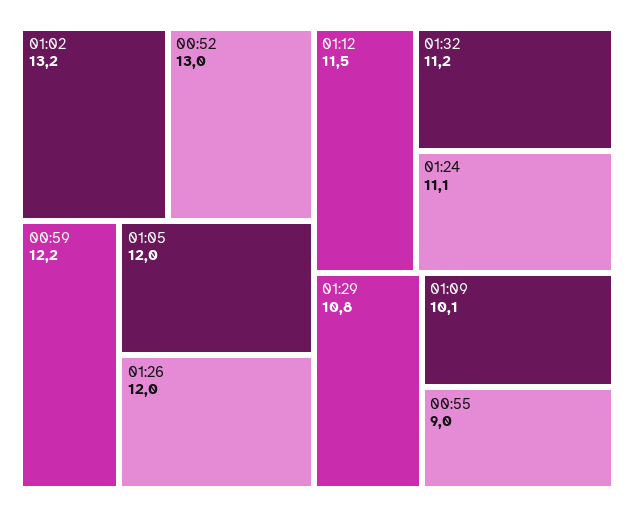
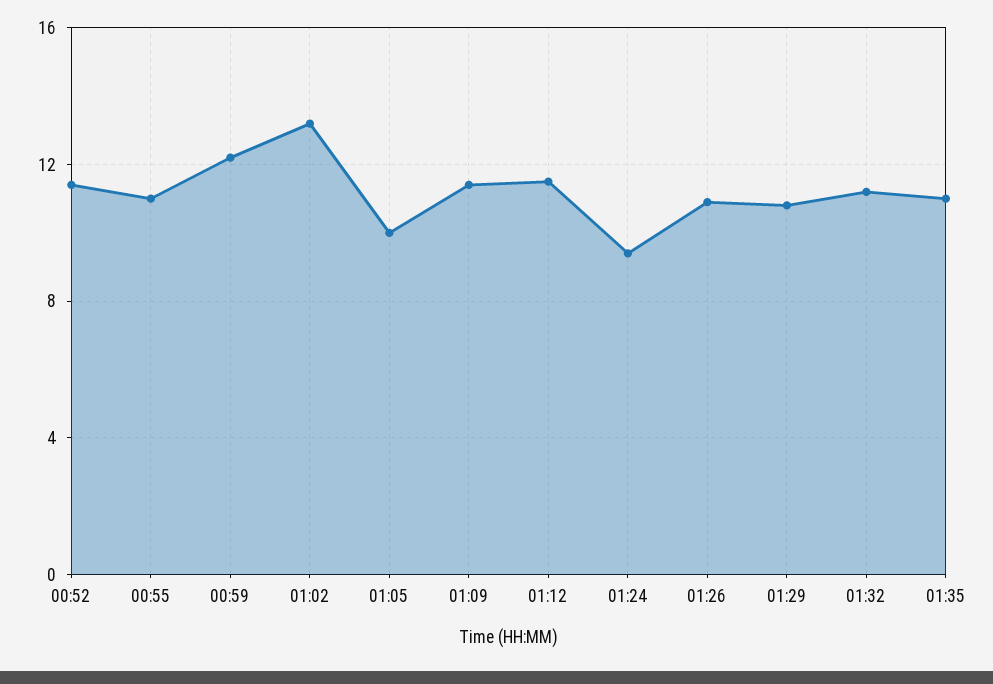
00:52: 13 -> 11.5
01:05: 12 -> 10
01:26: 12 -> 11
01:24: 11.1 -> 9.5
01:09: 10.1 -> 11.5
00:55: 9 -> 11
01:35: none -> 11

